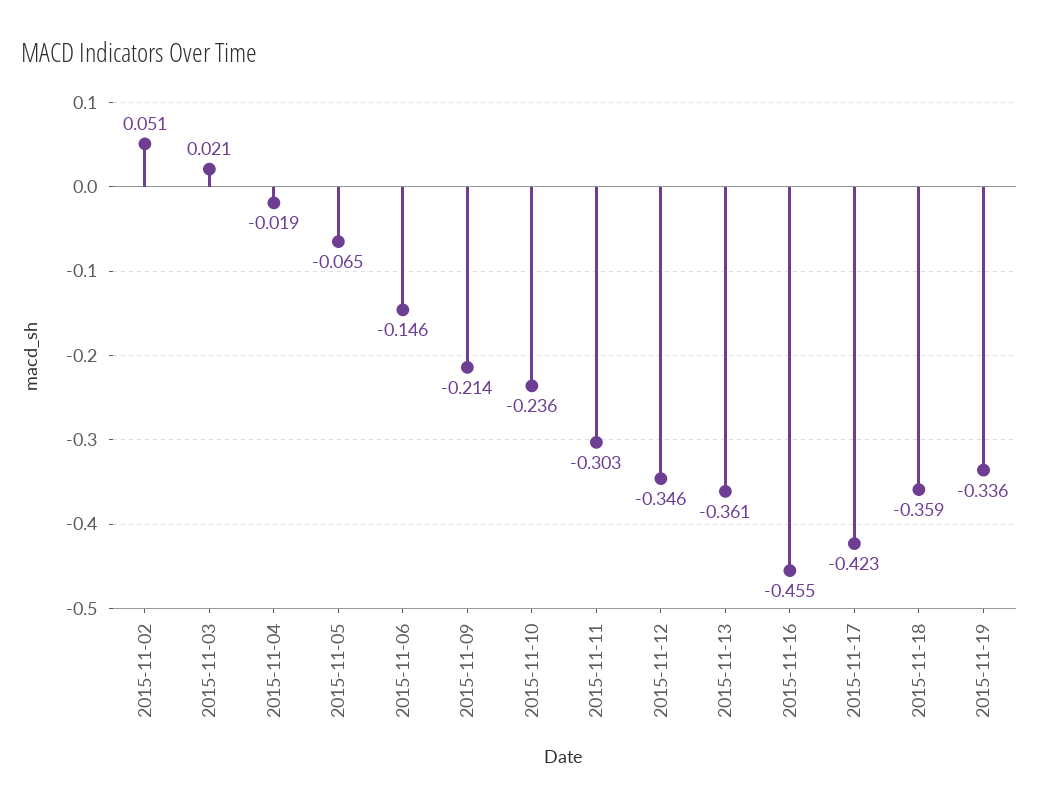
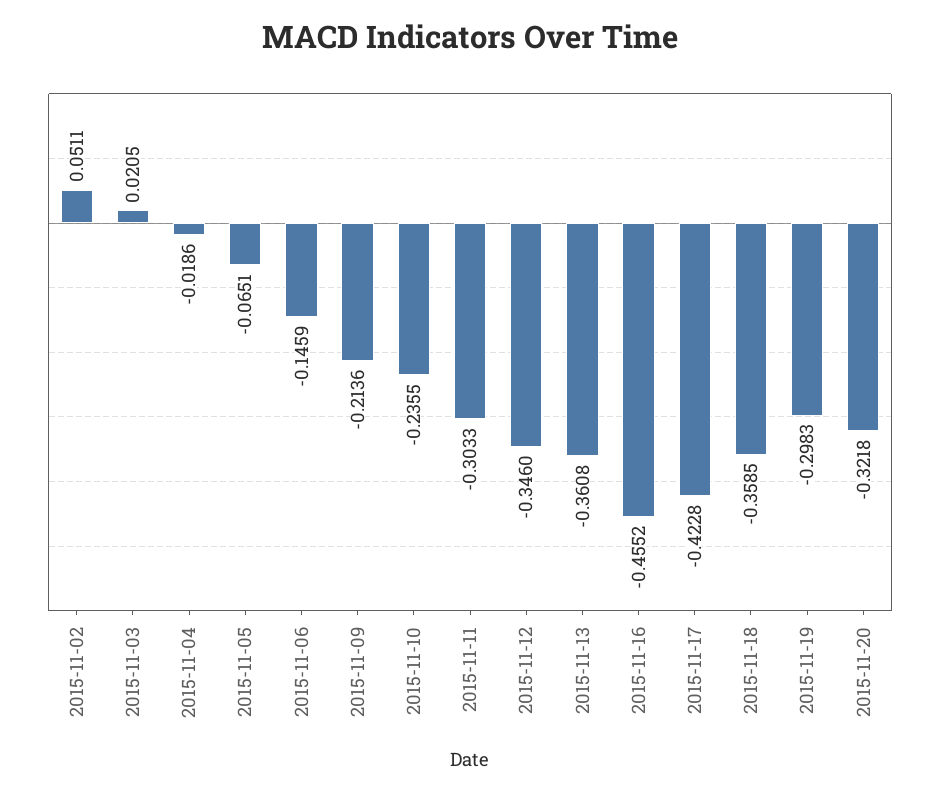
2015-11-19: -0.336 -> -0.2983
2015-11-20: none -> -0.3218

